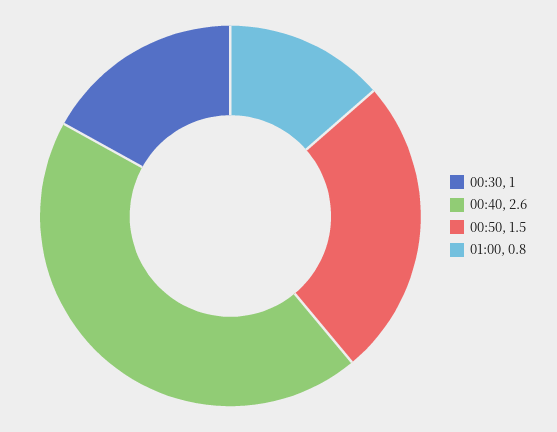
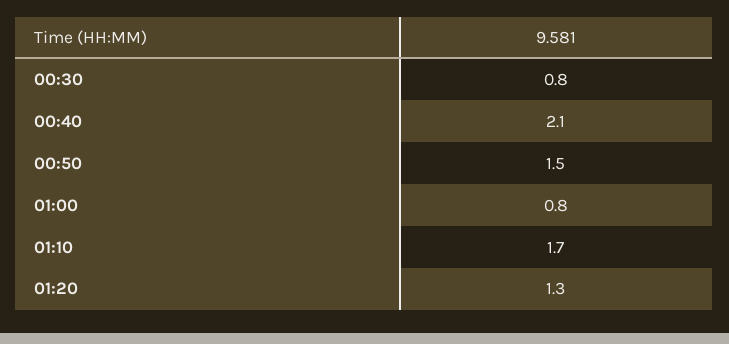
00:30: 1 -> 0.8
00:40: 2.6 -> 2.1
01:10: none -> 1.7
01:20: none -> 1.3

